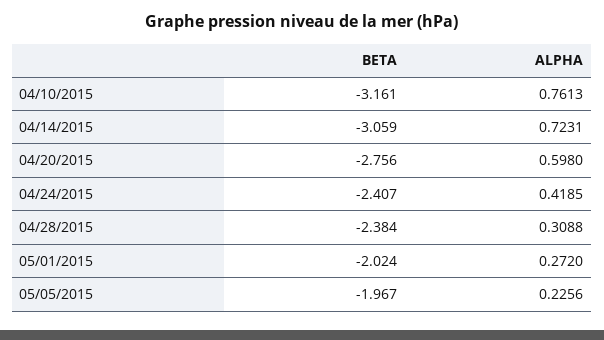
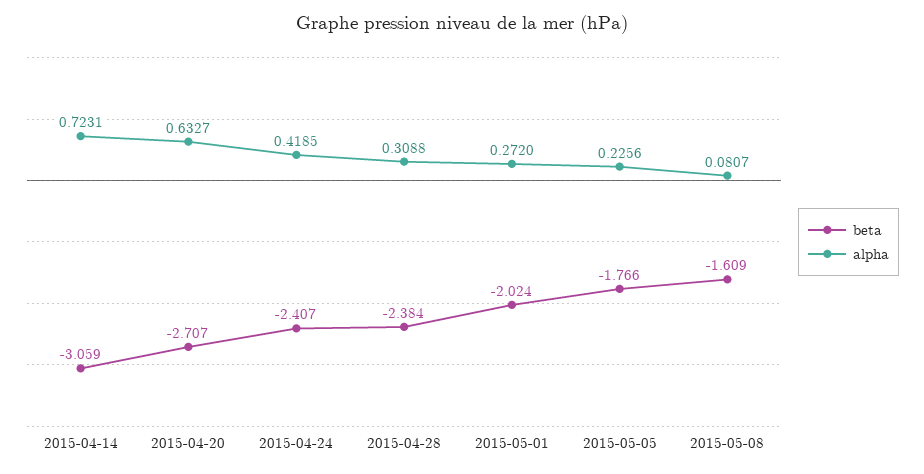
BETA, 04/10/2015: -3.161 -> none
ALPHA, 04/10/2015: 0.7613 -> none
BETA, 04/20/2015: -2.756 -> -2.707
ALPHA, 04/20/2015: 0.598 -> 0.6327
BETA, 05/05/2015: -1.967 -> -1.766
BETA, 2015-05-08: none -> -1.609
ALPHA, 2015-05-08: none -> 0.0807

